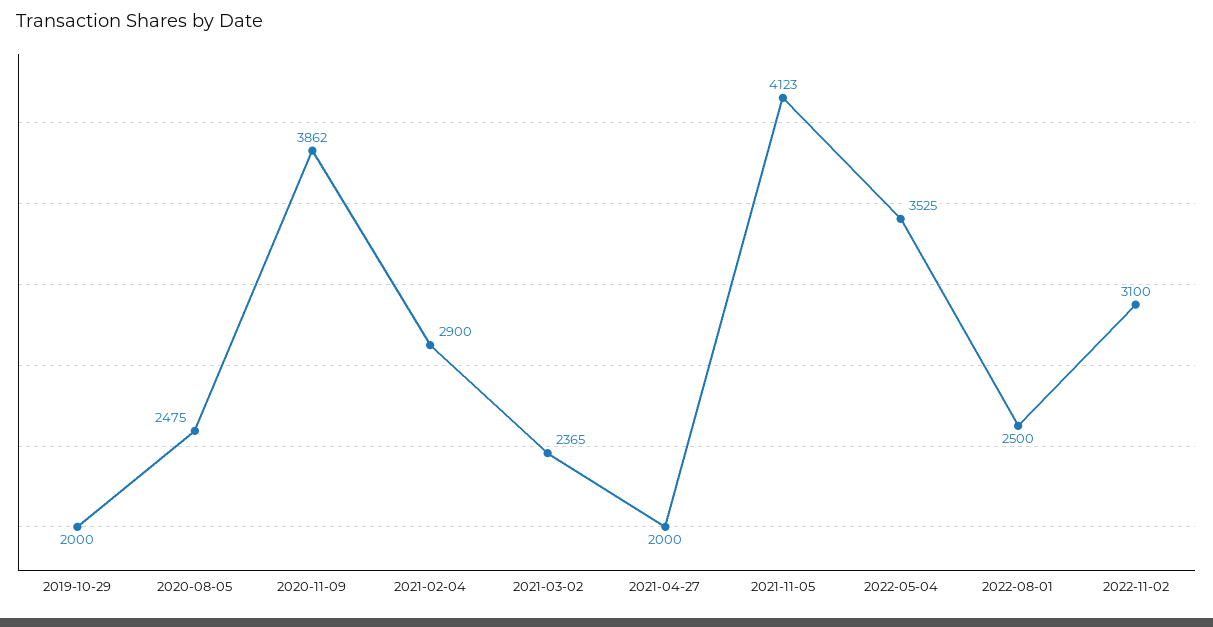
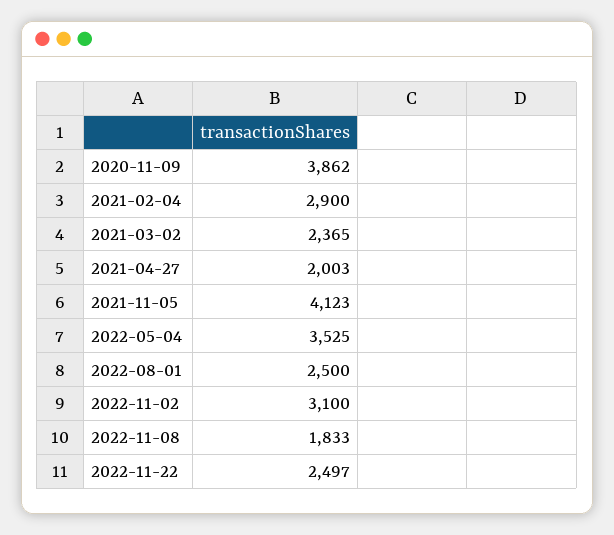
2019-10-29: 2000 -> none
2020-08-05: 2475 -> none
2021-04-27: 2000 -> 2003
2022-11-08: none -> 1833
2022-11-22: none -> 2497

